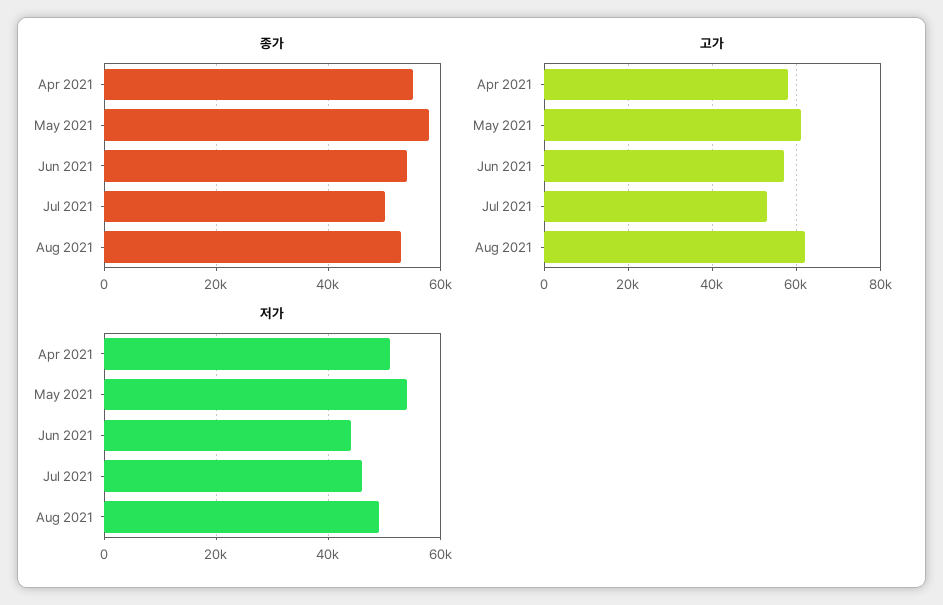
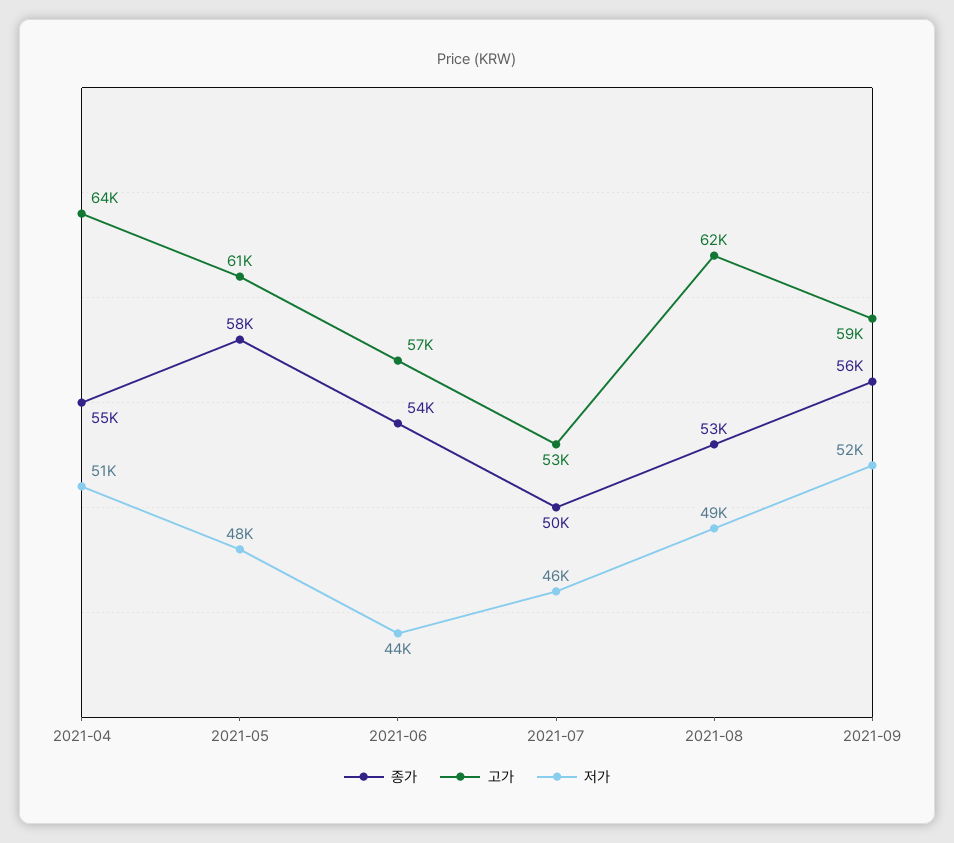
고가, Apr 2021: 58000 -> 64000
저가, May 2021: 54000 -> 48000
종가, 2021-09: none -> 56000
고가, 2021-09: none -> 59000
저가, 2021-09: none -> 52000

